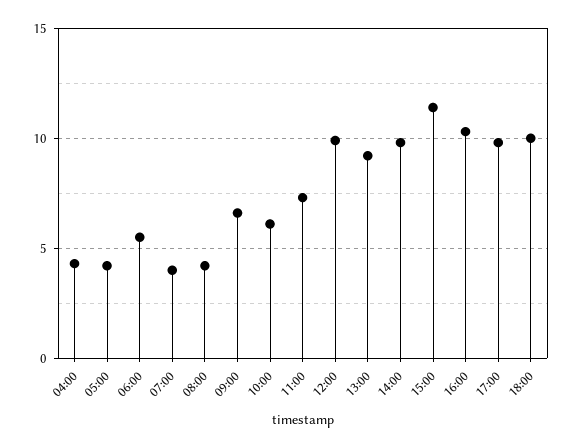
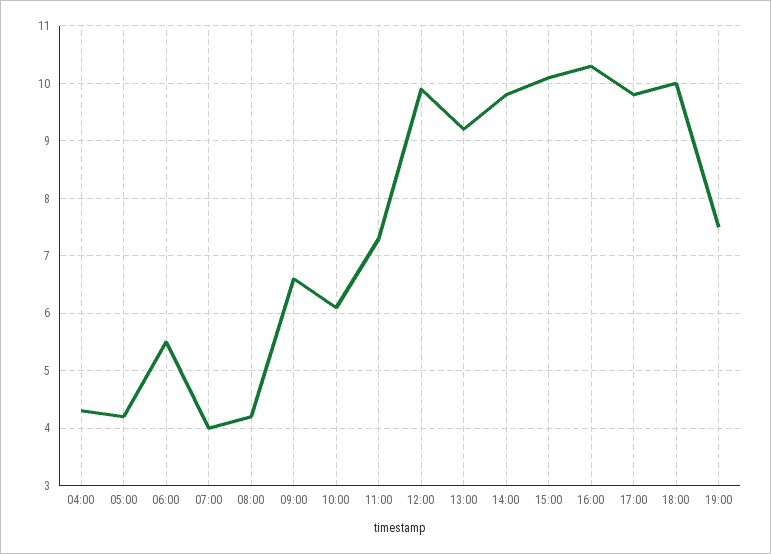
15:00: 11.5 -> 10
19:00: none -> 7.5

